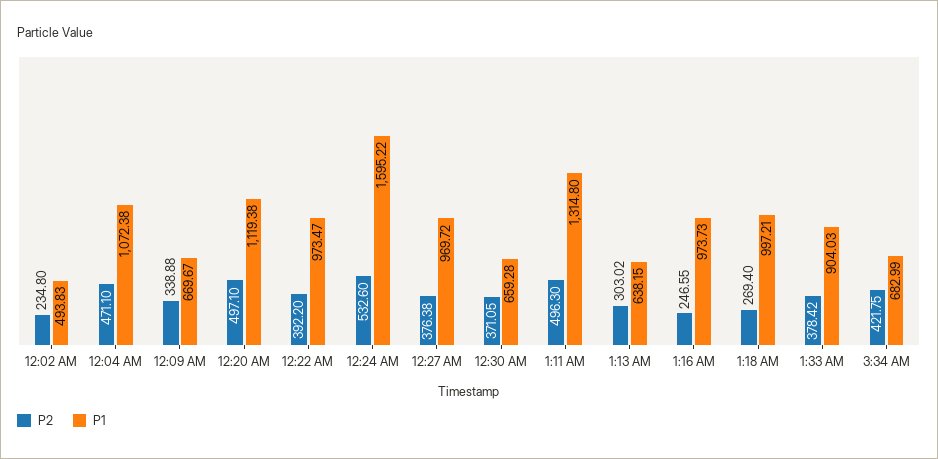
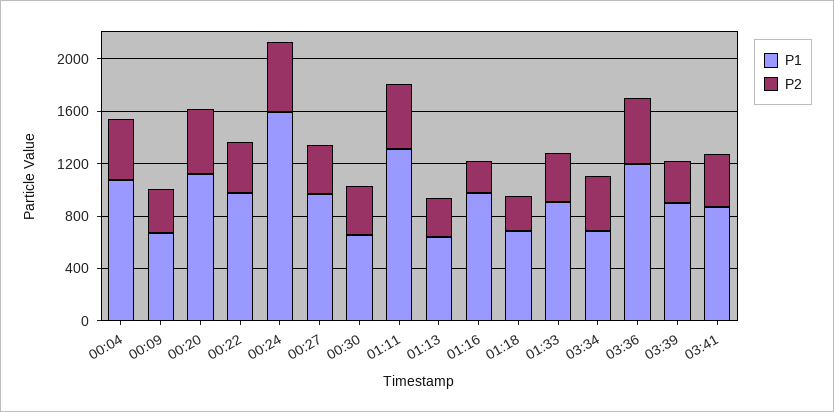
P2, 12:02 AM: 234.8 -> none
P1, 12:02 AM: 493.83 -> none
P1, 1:18 AM: 997.21 -> 700
P1, 03:36: none -> 1200
P2, 03:36: none -> 500
P1, 03:39: none -> 900
P2, 03:39: none -> 300
P1, 03:41: none -> 900
P2, 03:41: none -> 400

